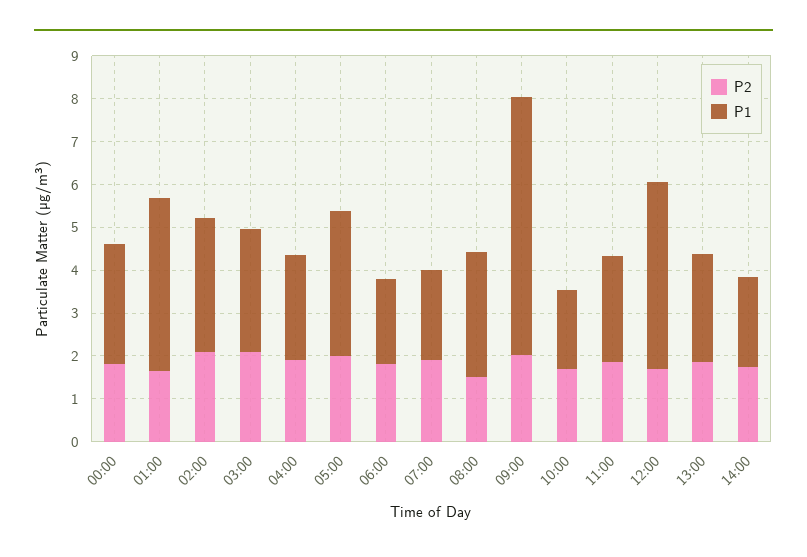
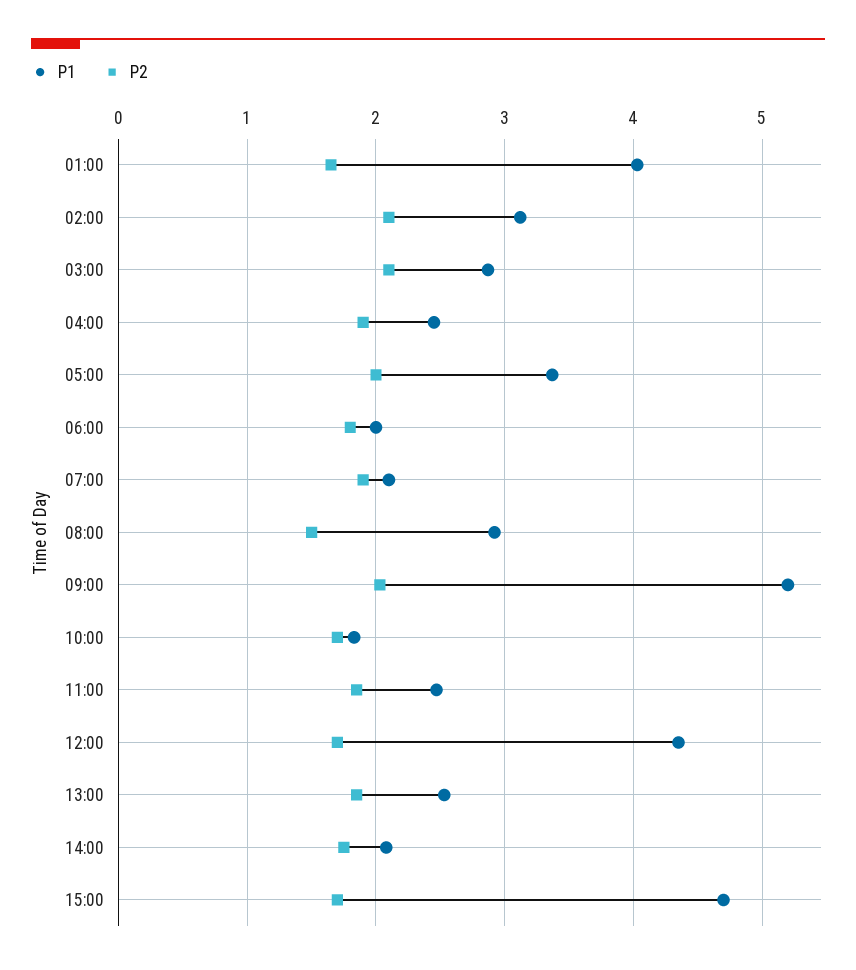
P2, 00:00: 1.8 -> none
P1, 00:00: 2.8 -> none
P1, 09:00: 6 -> 5.2
P1, 15:00: none -> 4.7
P2, 15:00: none -> 1.7

